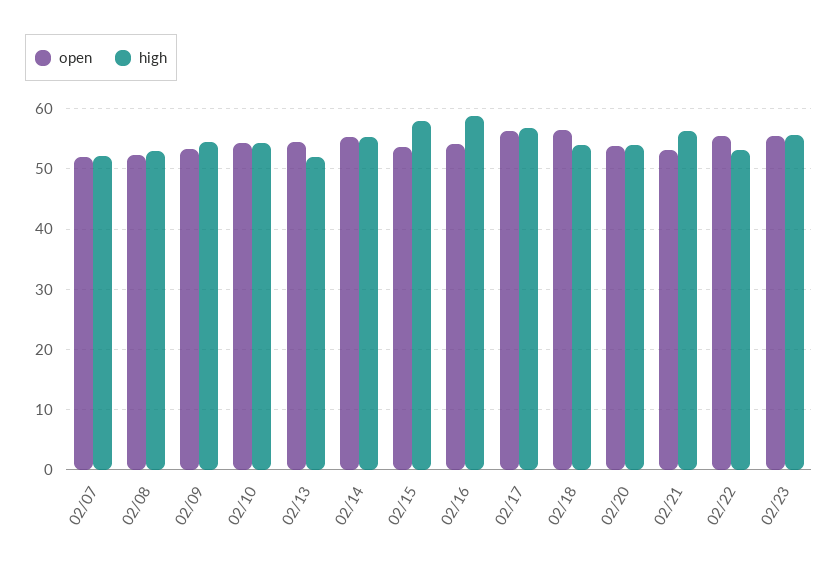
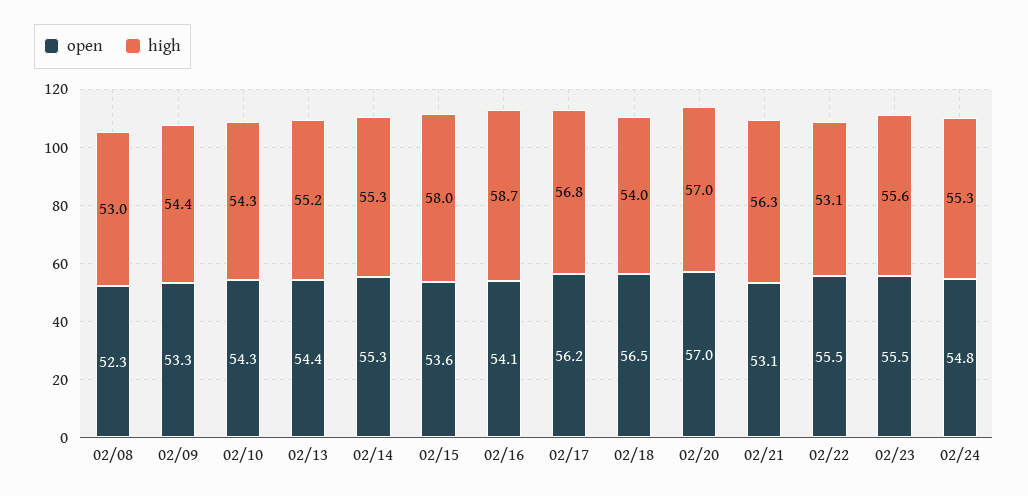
open, 02/07: 52 -> none
high, 02/07: 52 -> none
high, 02/13: 52 -> 55.2
open, 02/20: 54 -> 57
high, 02/20: 54 -> 57
open, 02/24: none -> 54.8
high, 02/24: none -> 55.3

